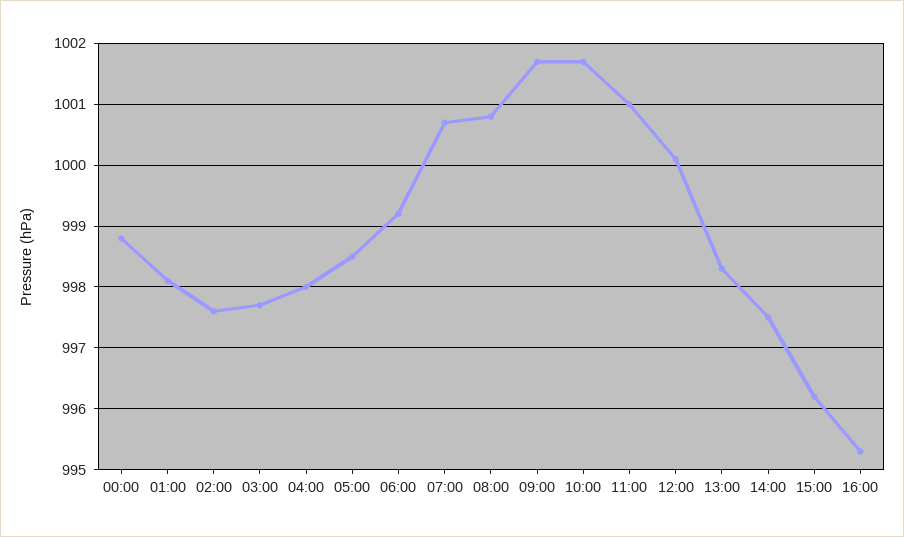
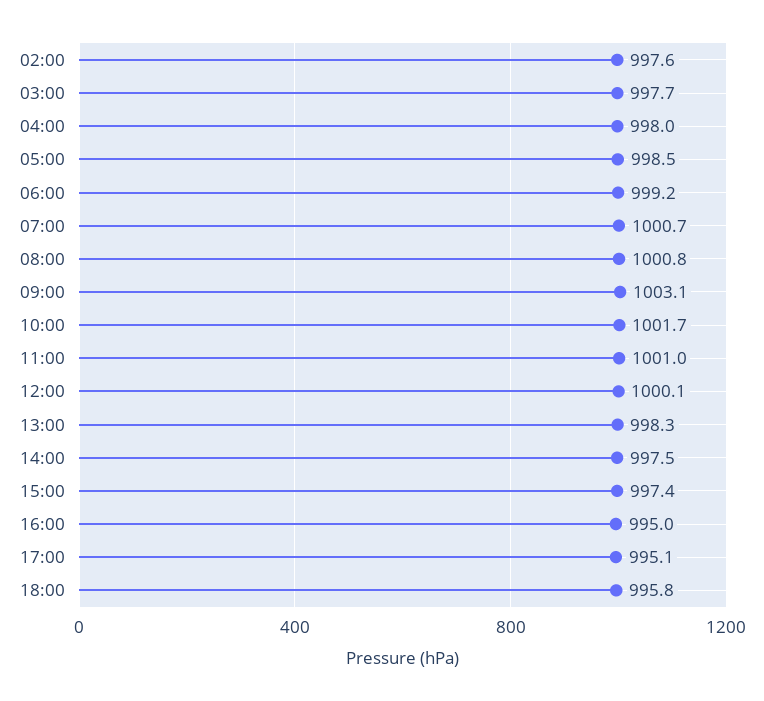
00:00: 998.8 -> none
01:00: 998.1 -> none
09:00: 1001.7 -> 1003.1
15:00: 996.2 -> 997.4
16:00: 995.3 -> 995
17:00: none -> 995.1
18:00: none -> 995.8

